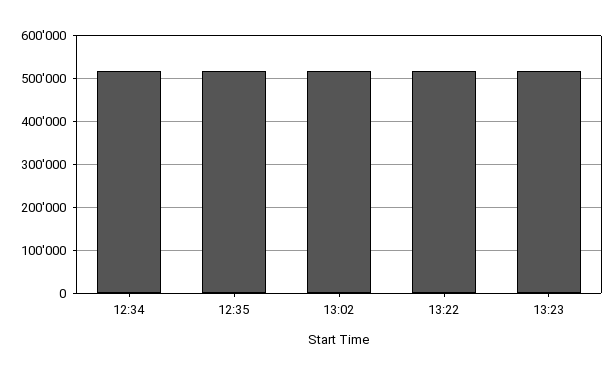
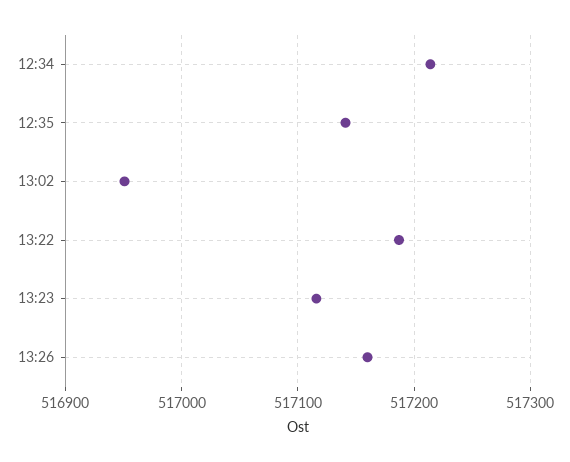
13:26: none -> 517160

